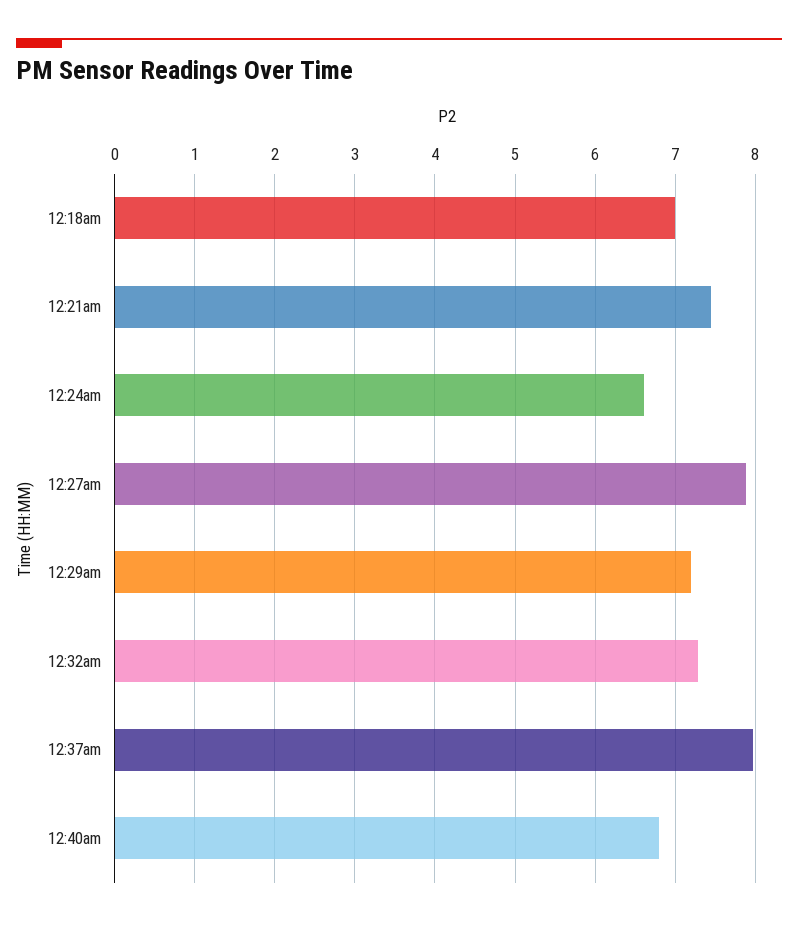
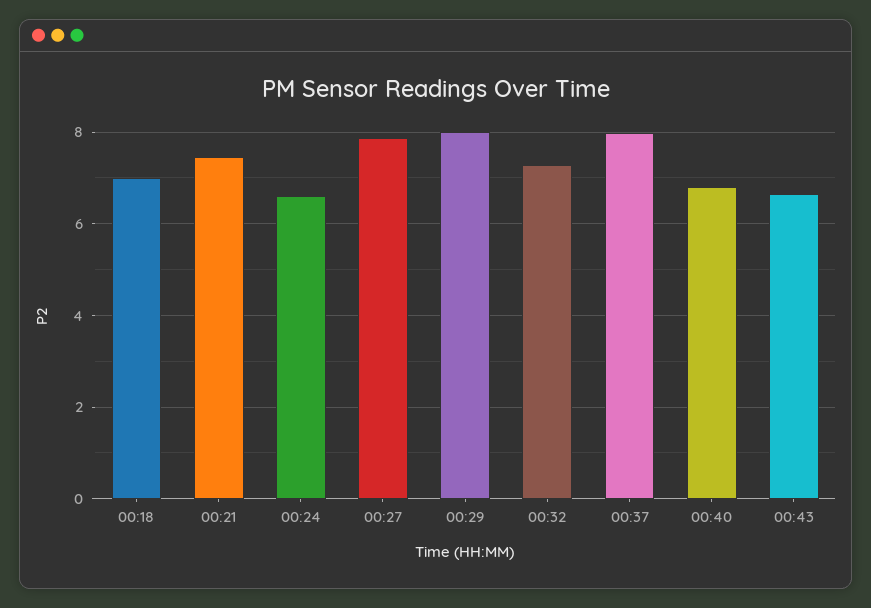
12:29am: 7.2 -> 8
00:43: none -> 6.6

